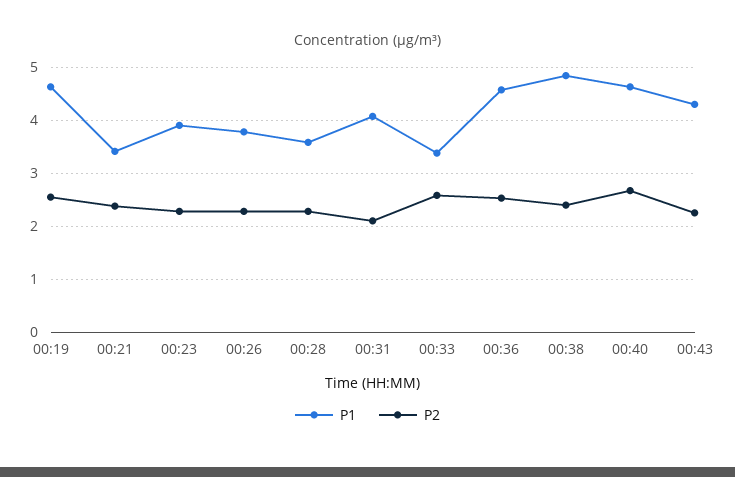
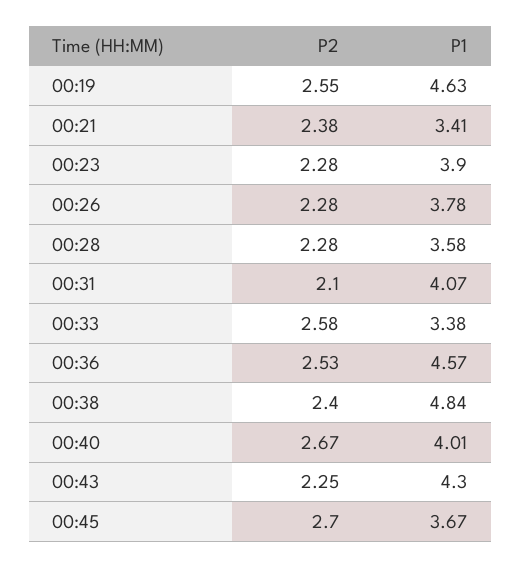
P1, 00:40: 4.6 -> 4.01
P2, 00:45: none -> 2.7
P1, 00:45: none -> 3.67

